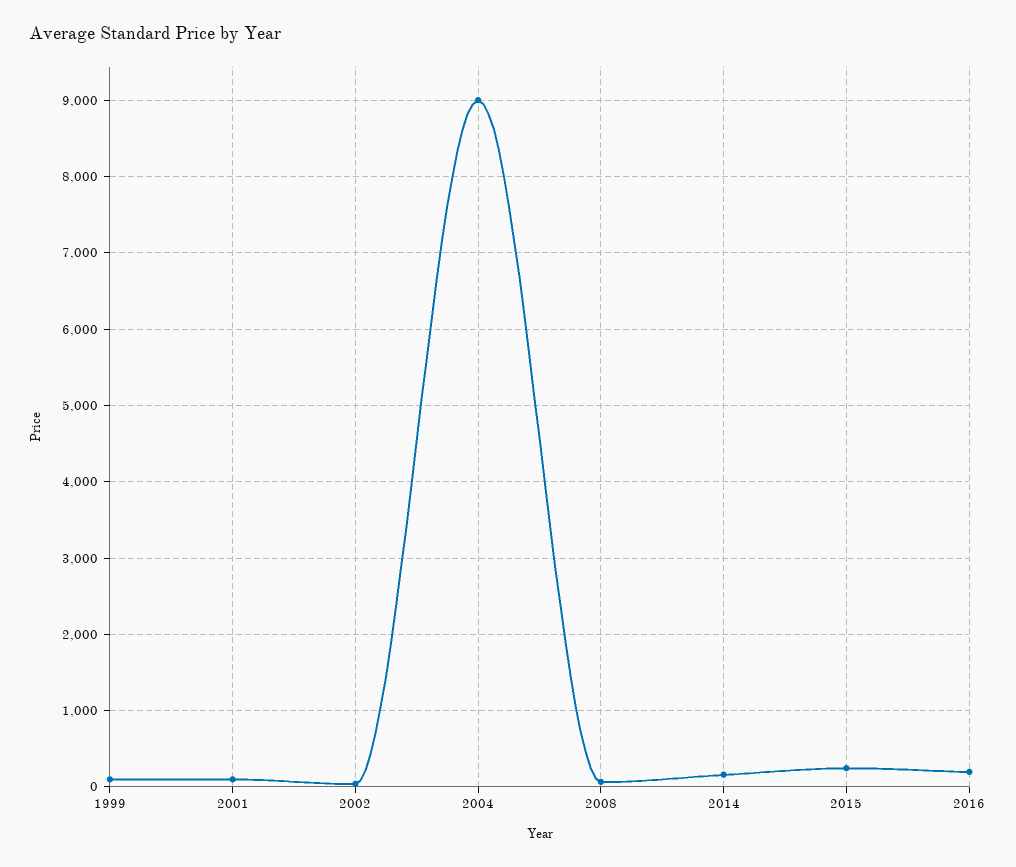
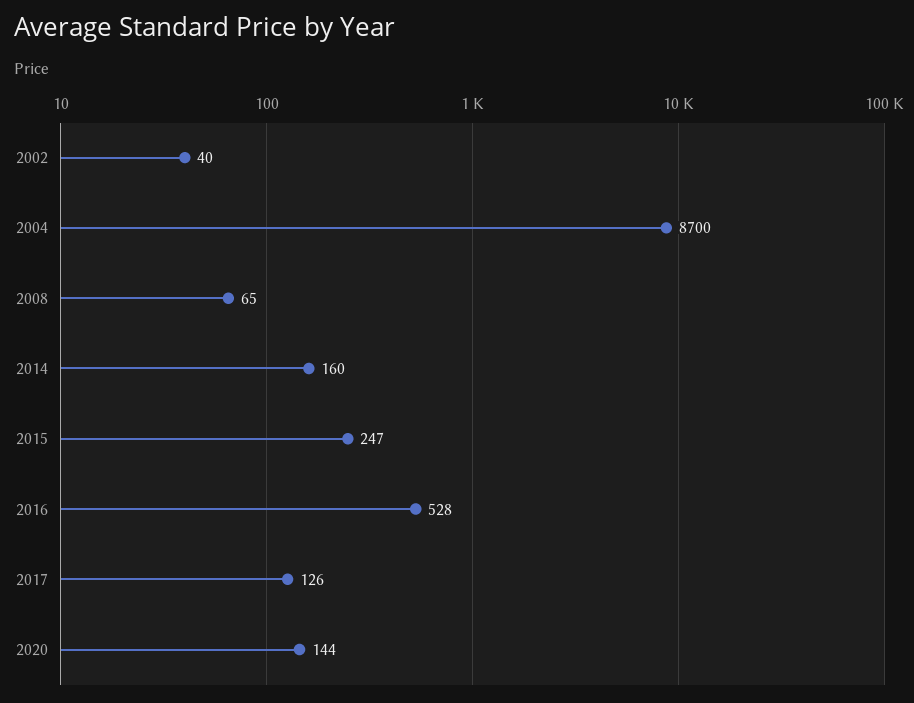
1999: 100 -> none
2001: 100 -> none
2004: 9000 -> 8700
2016: 200 -> 528
2017: none -> 126
2020: none -> 144

